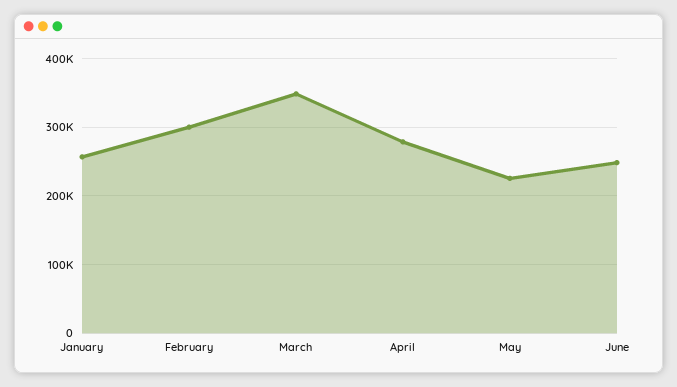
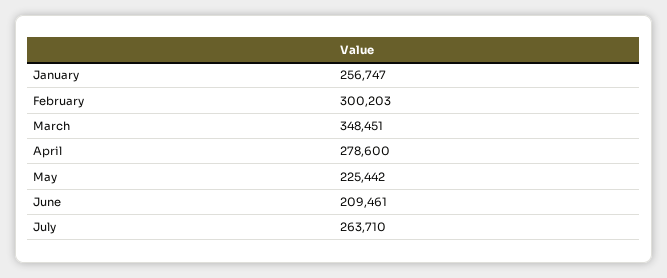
June: 250000 -> 209461
July: none -> 263710

